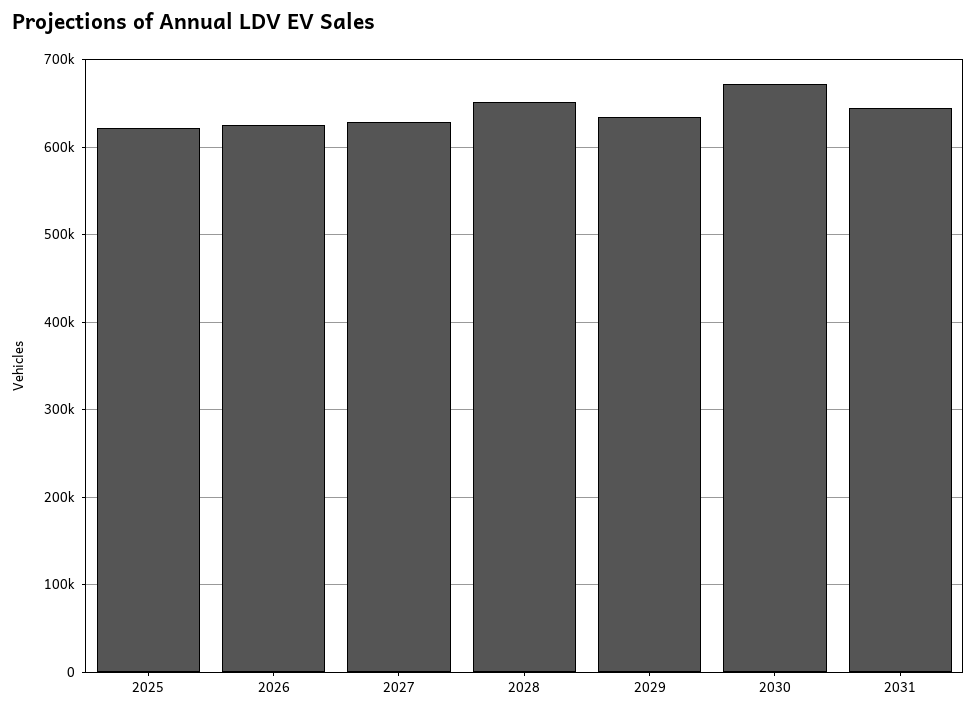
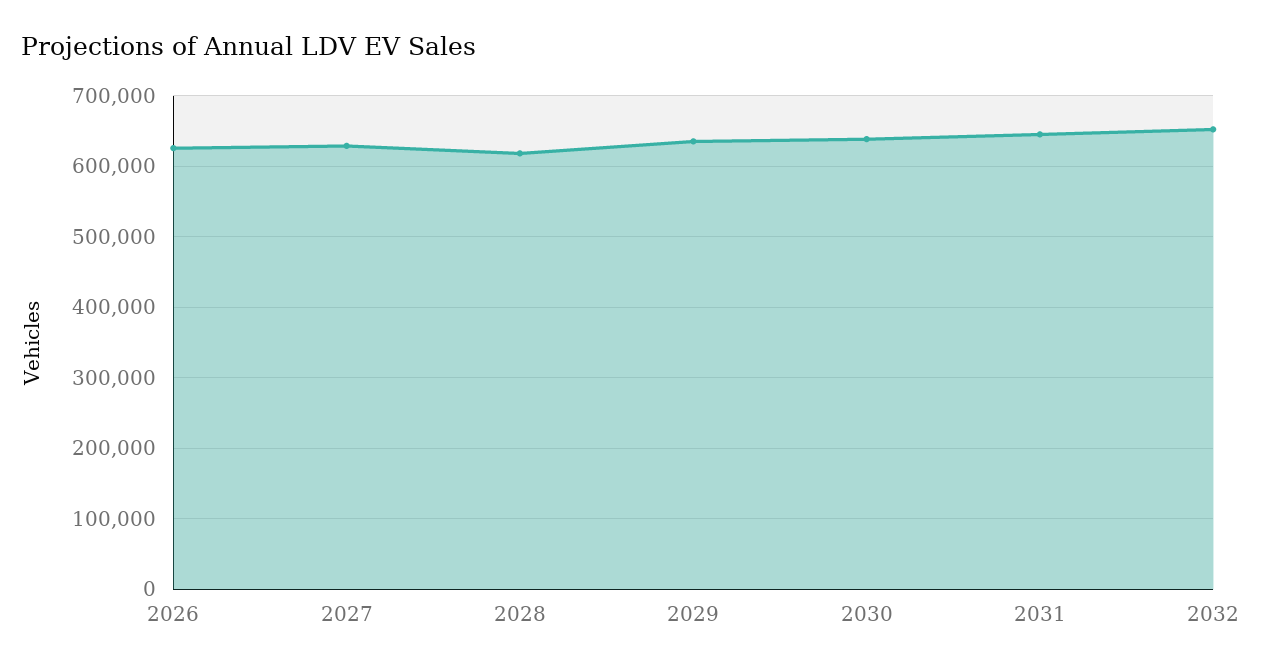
2025: 620000 -> none
2028: 650000 -> 620000
2030: 670000 -> 640000
2032: none -> 650000

